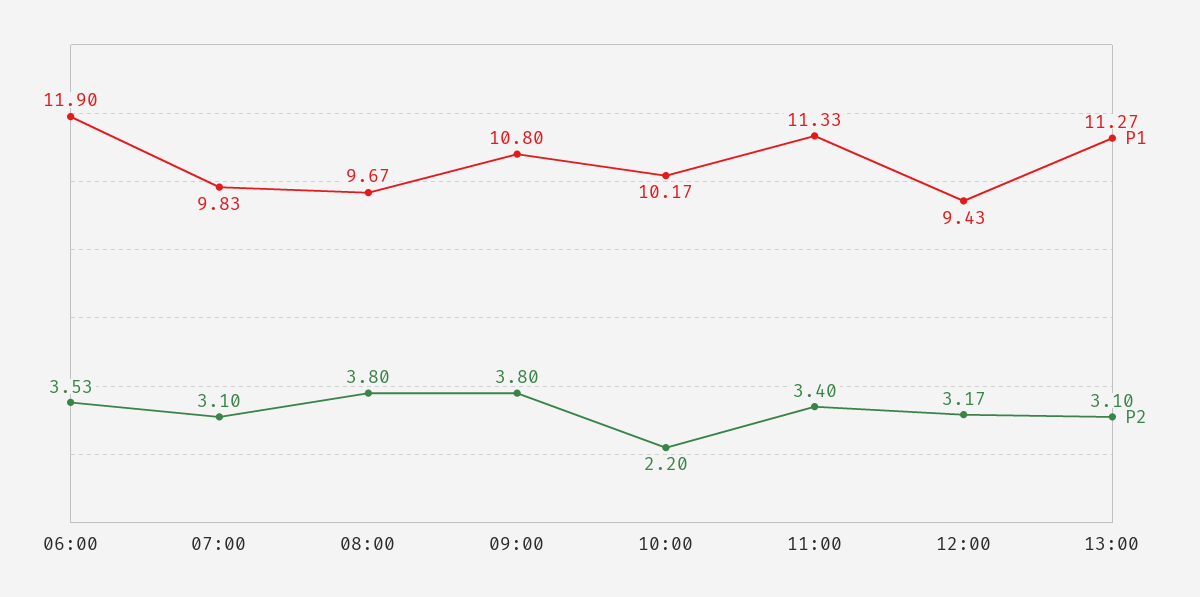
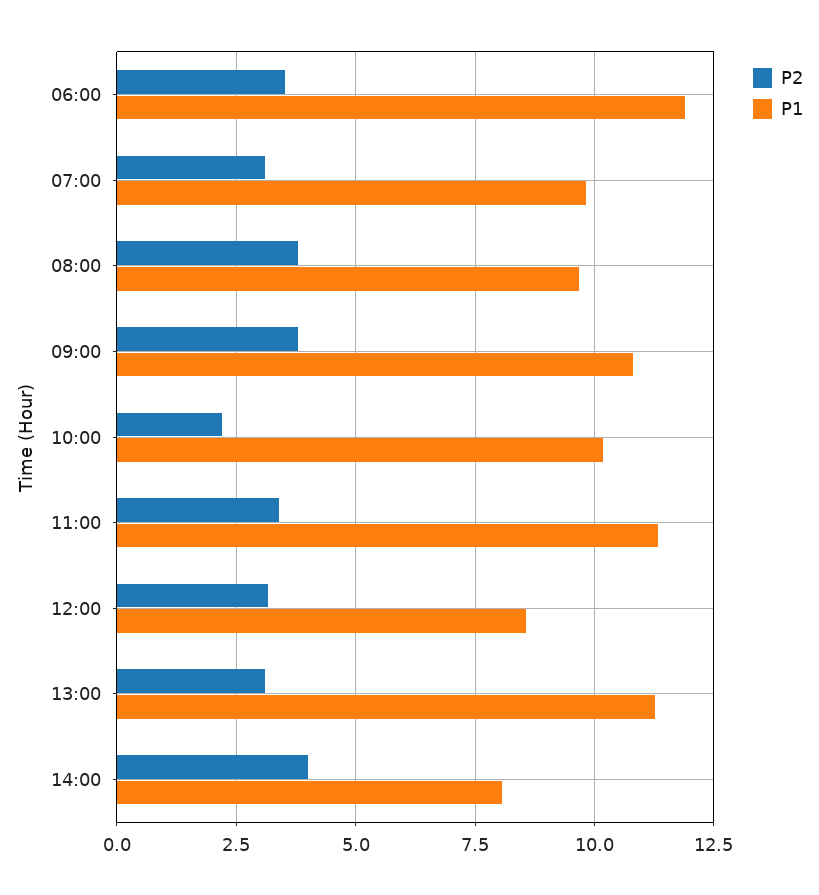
P1, 12:00: 9.43 -> 8.5
P2, 14:00: none -> 4
P1, 14:00: none -> 8

